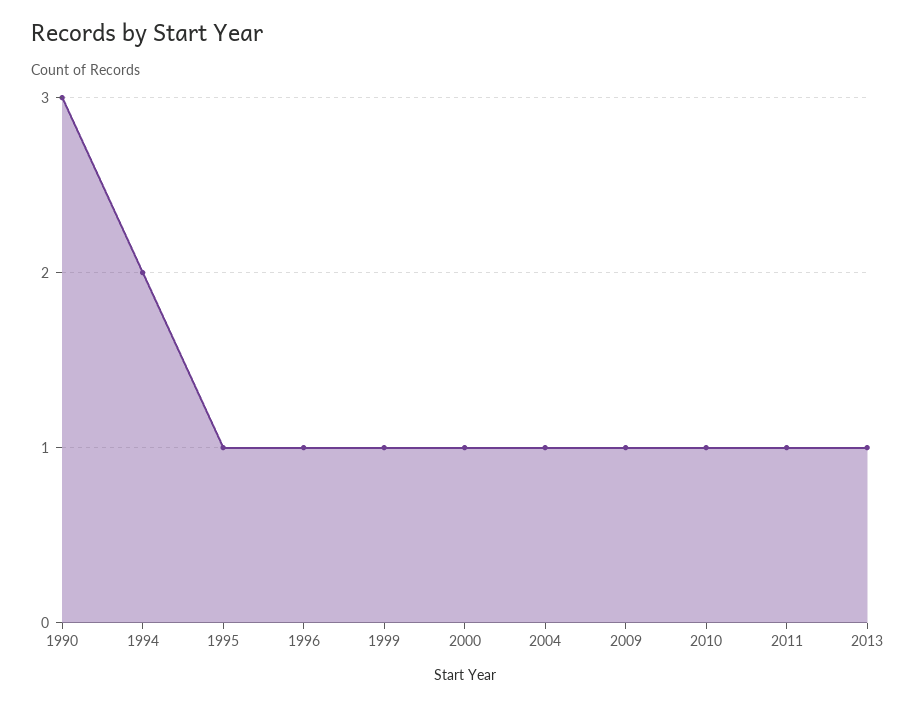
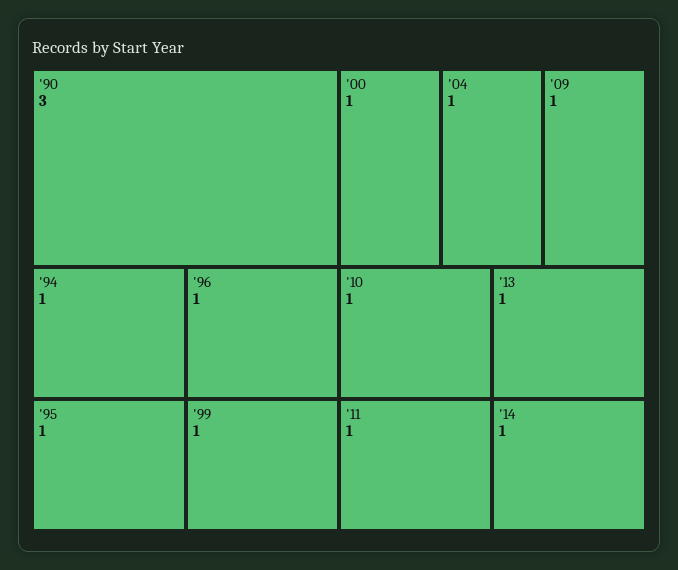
1994: 2 -> 1
'14: none -> 1

